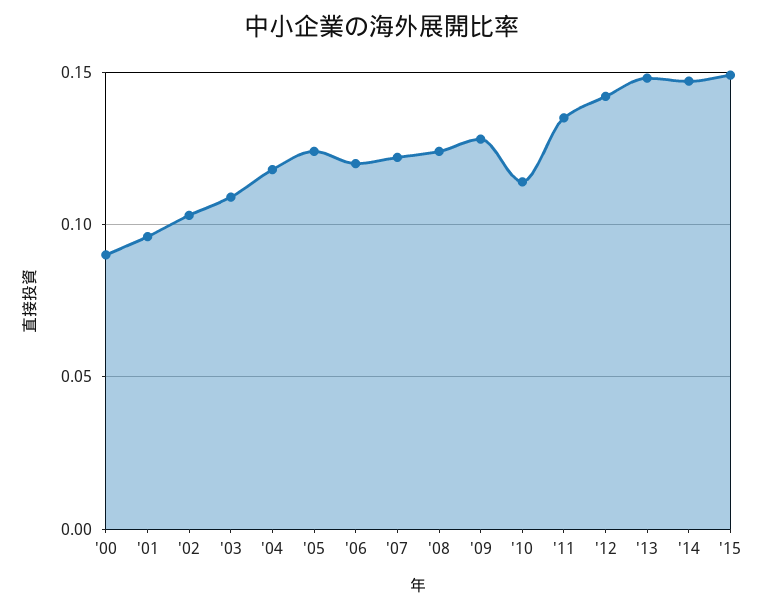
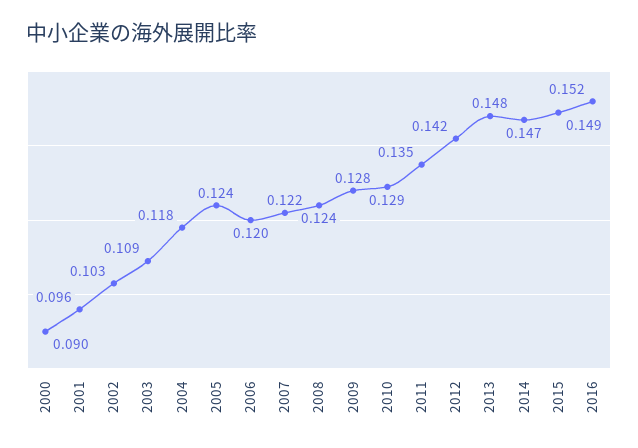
'10: 0.115 -> 0.129
2016: none -> 0.152

